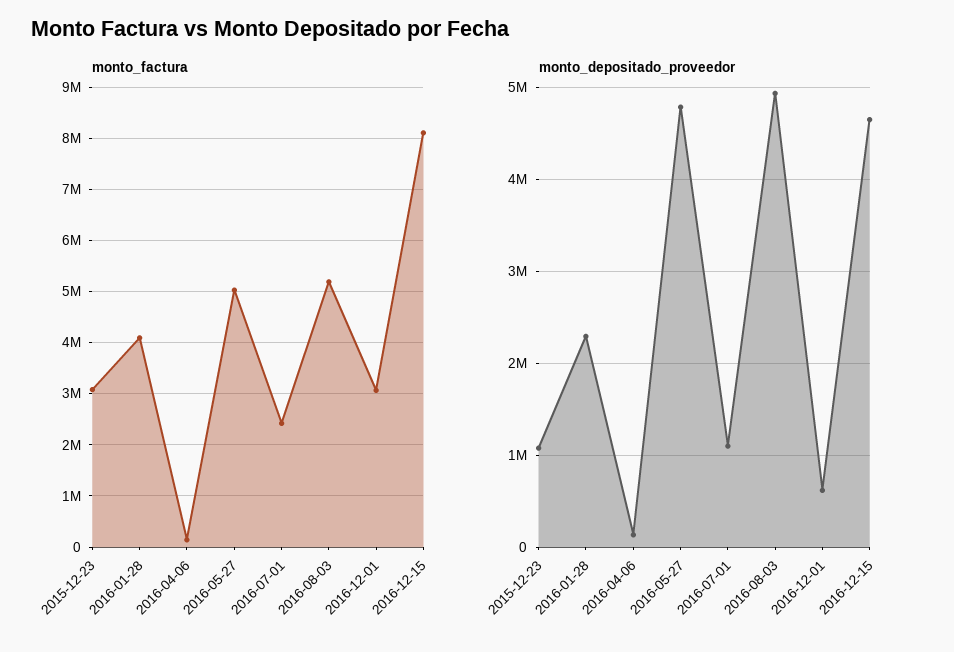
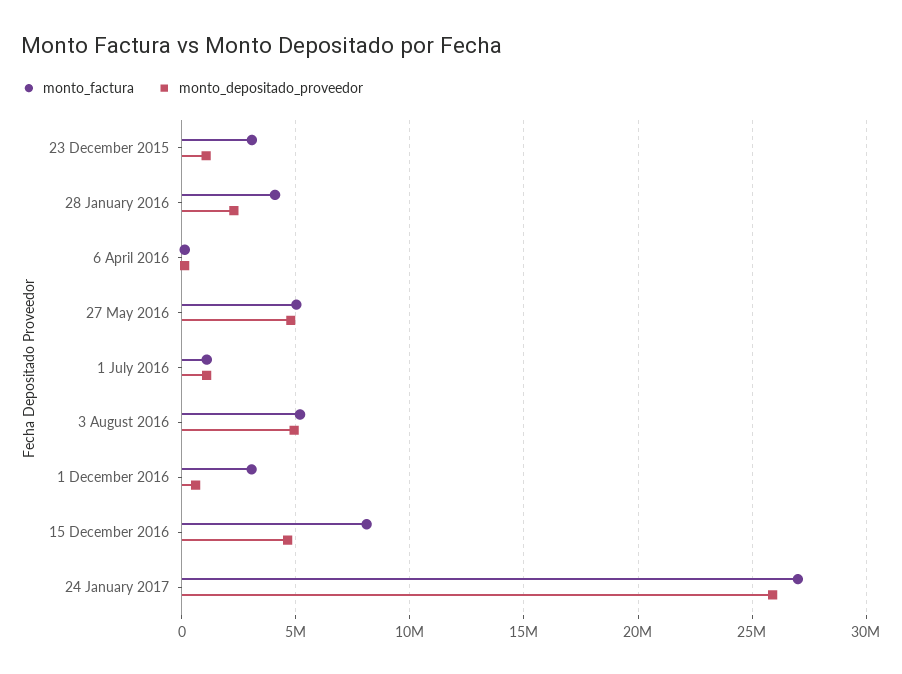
monto_factura, 2016-07-01: 2400000 -> 1000000
monto_factura, 24 January 2017: none -> 27000000
monto_depositado_proveedor, 24 January 2017: none -> 26000000

